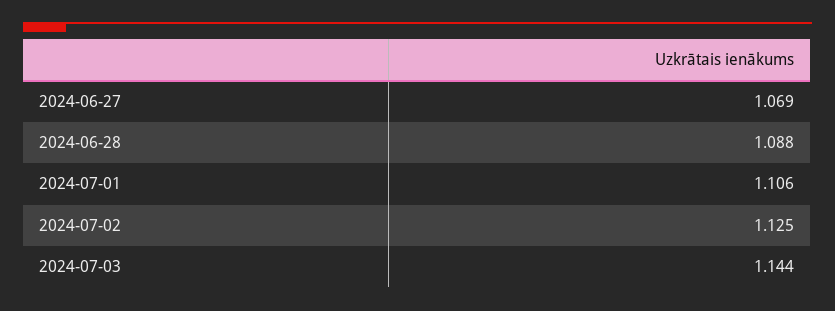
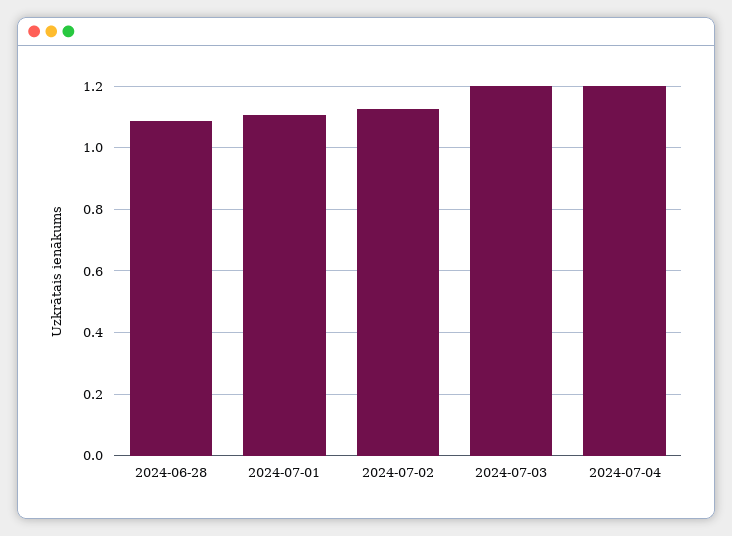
2024-06-27: 1.069 -> none
2024-07-03: 1.144 -> 1.2
2024-07-04: none -> 1.2

